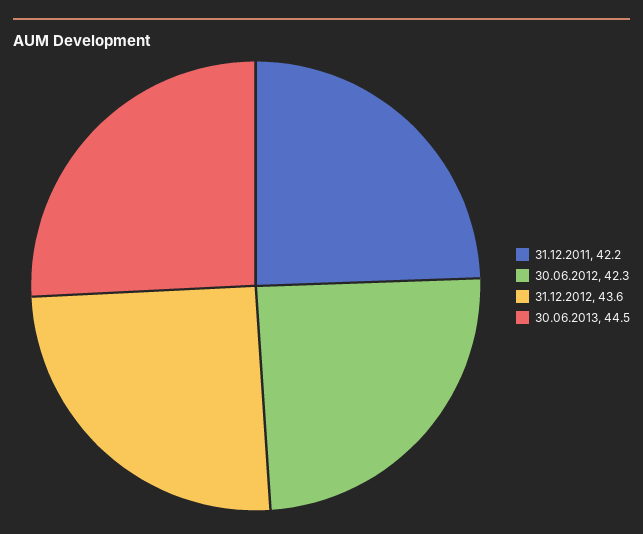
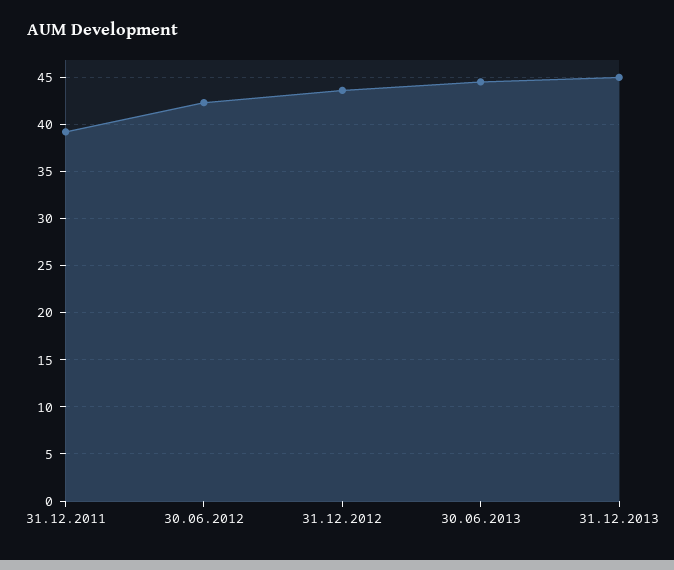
31.12.2011: 42.2 -> 39
31.12.2013: none -> 45

